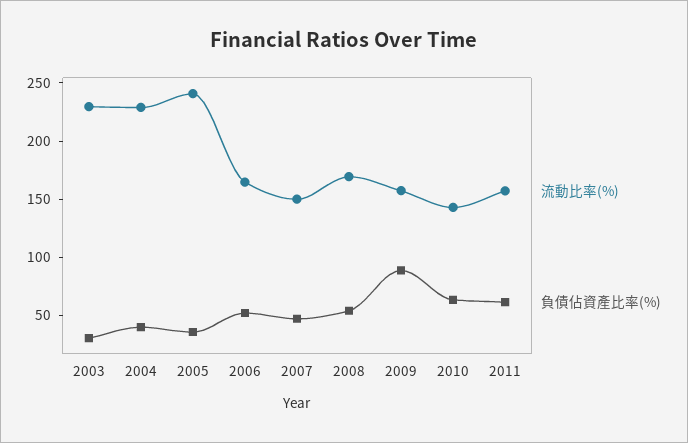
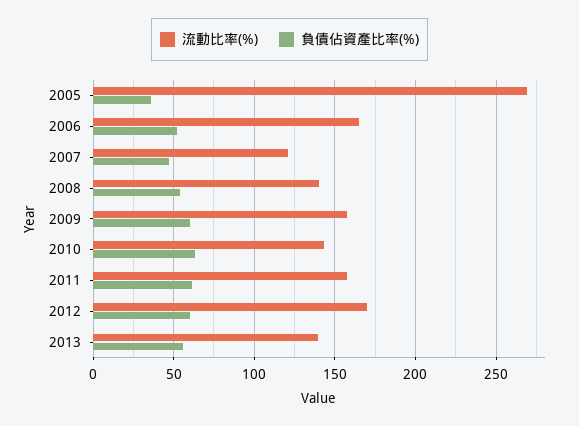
流動比率(%), 2003: 230 -> none
負債佔資產比率(%), 2003: 30 -> none
流動比率(%), 2004: 230 -> none
負債佔資產比率(%), 2004: 40 -> none
流動比率(%), 2005: 240 -> 270
流動比率(%), 2007: 150 -> 120
流動比率(%), 2008: 170 -> 140
負債佔資產比率(%), 2009: 90 -> 60
流動比率(%), 2012: none -> 170
負債佔資產比率(%), 2012: none -> 60
流動比率(%), 2013: none -> 140
負債佔資產比率(%), 2013: none -> 55

